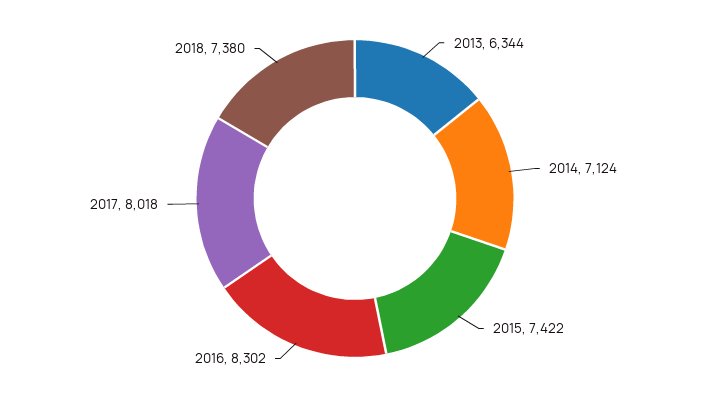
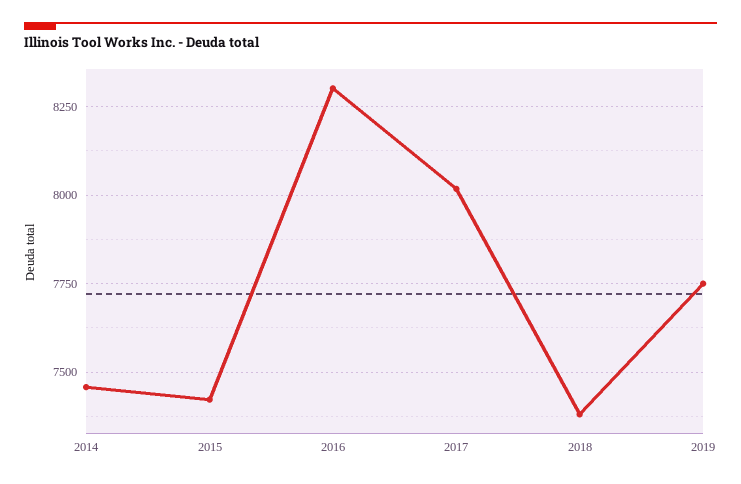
2013: 6344 -> none
2014: 7124 -> 7450
2019: none -> 7750

